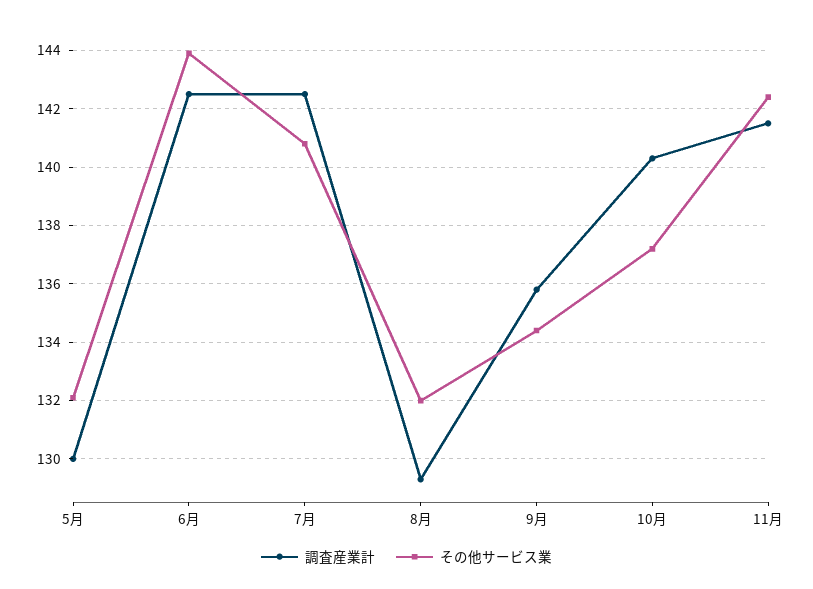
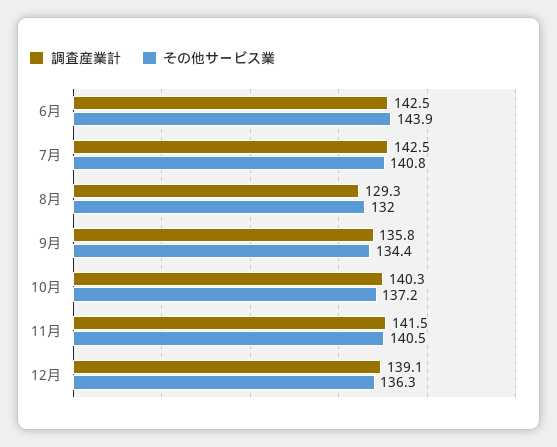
調査産業計, 5月: 130 -> none
その他サービス業, 5月: 132 -> none
その他サービス業, 11月: 142.5 -> 140.5
調査産業計, 12月: none -> 139.1
その他サービス業, 12月: none -> 136.3

